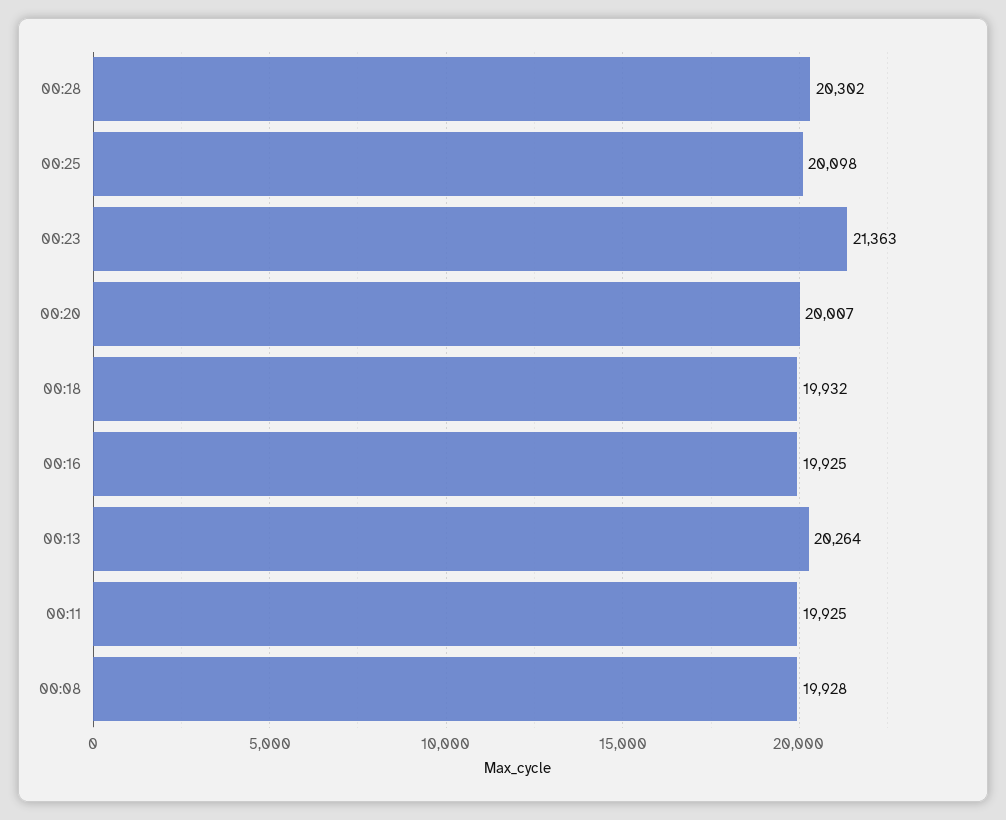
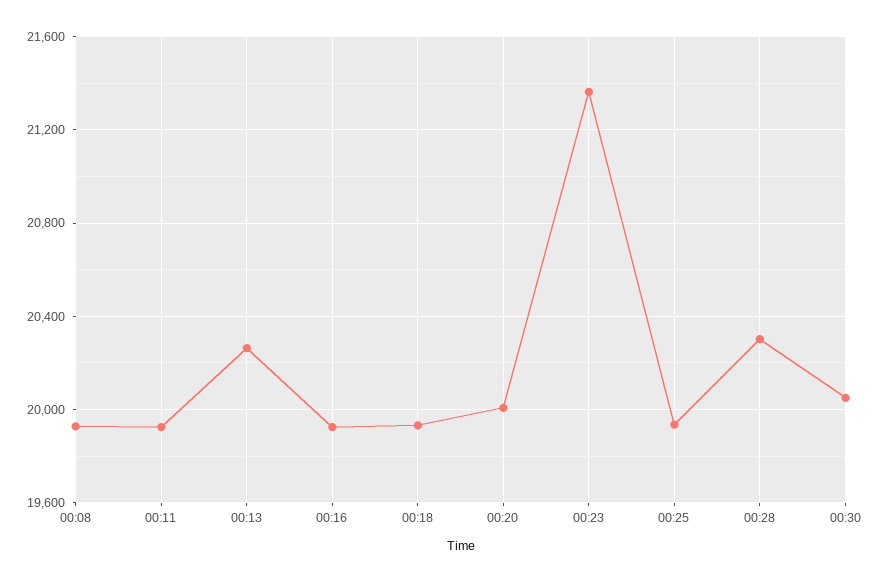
00:25: 20098 -> 19950
00:30: none -> 20050

